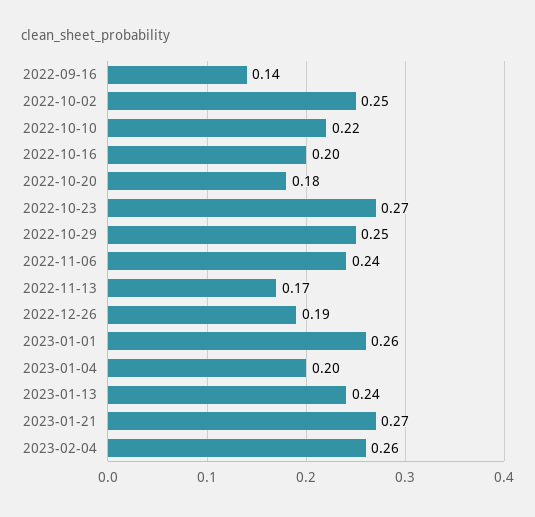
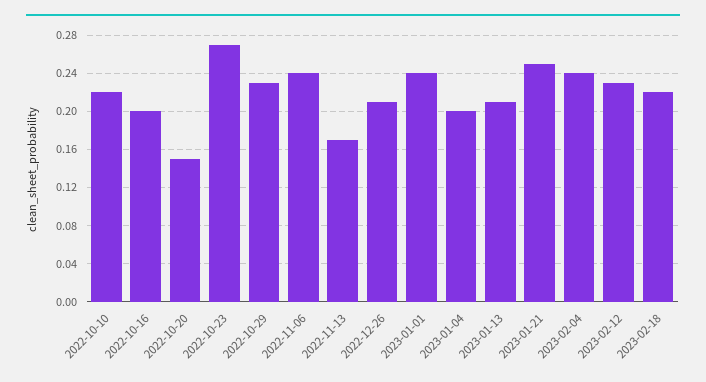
2022-09-16: 0.14 -> none
2022-10-02: 0.25 -> none
2022-10-20: 0.18 -> 0.15
2022-10-29: 0.25 -> 0.23
2022-12-26: 0.19 -> 0.21
2023-01-01: 0.26 -> 0.24
2023-01-13: 0.24 -> 0.21
2023-01-21: 0.27 -> 0.25
2023-02-04: 0.26 -> 0.24
2023-02-12: none -> 0.23
2023-02-18: none -> 0.22

